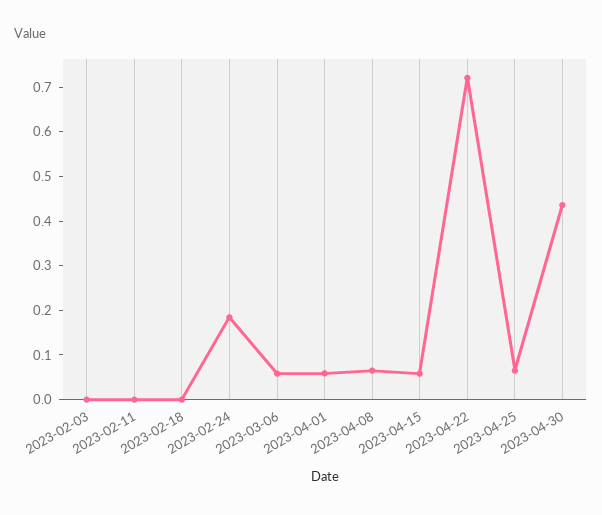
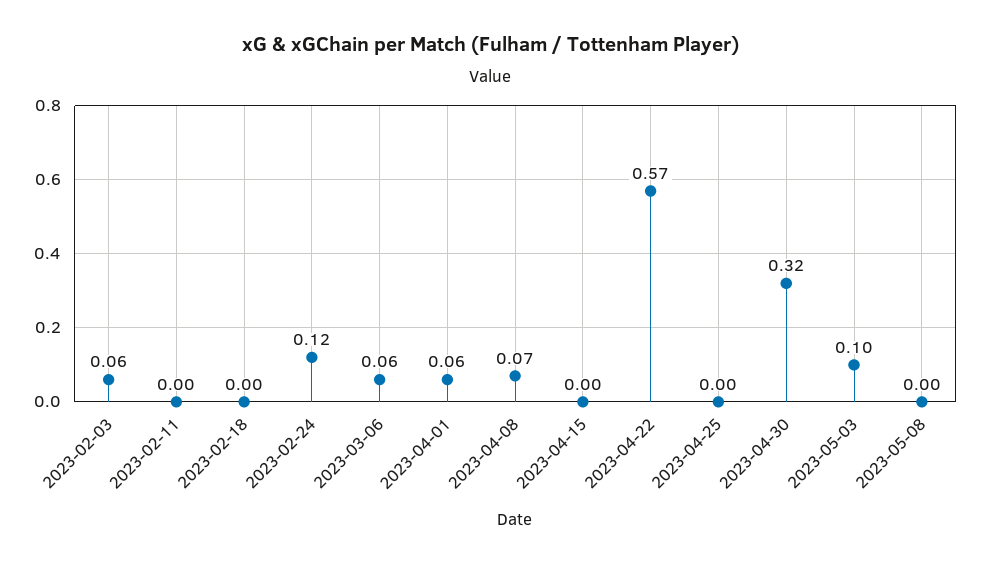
2023-02-03: 0 -> 0.06
2023-02-24: 0.18 -> 0.12
2023-04-15: 0.06 -> 0
2023-04-22: 0.72 -> 0.57
2023-04-25: 0.06 -> 0
2023-04-30: 0.44 -> 0.32
2023-05-03: none -> 0.1
2023-05-08: none -> 0

